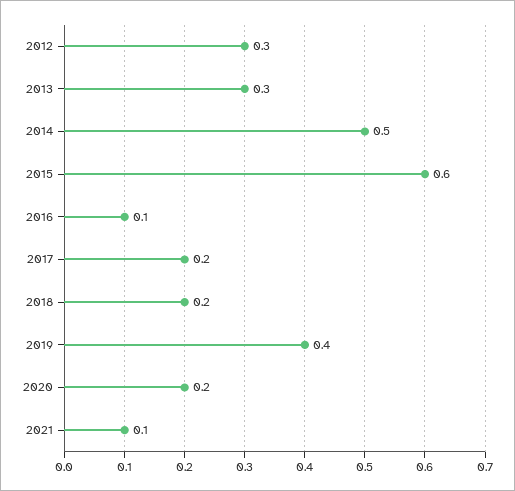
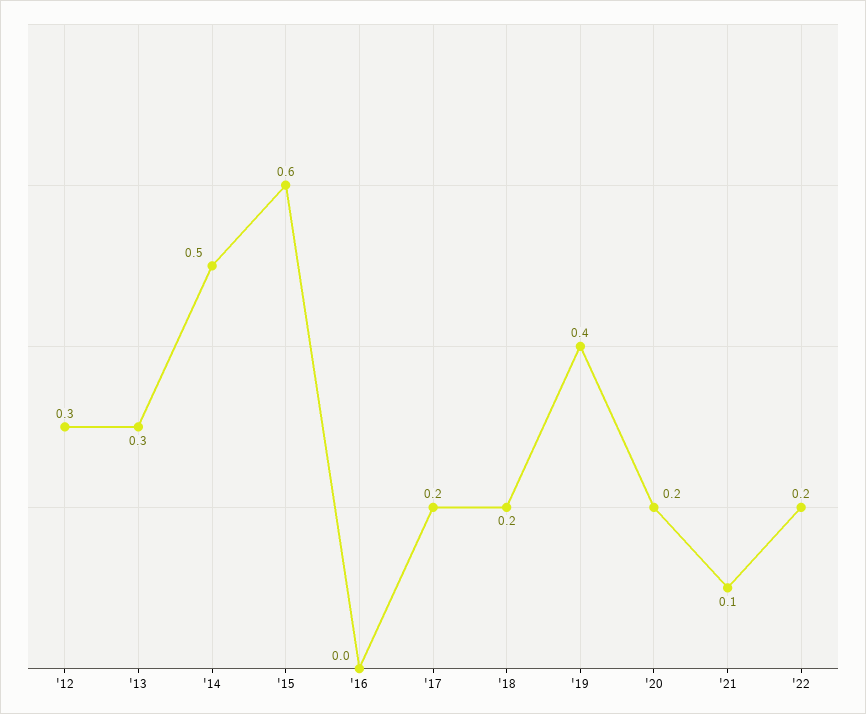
2016: 0.1 -> 0
'22: none -> 0.2

